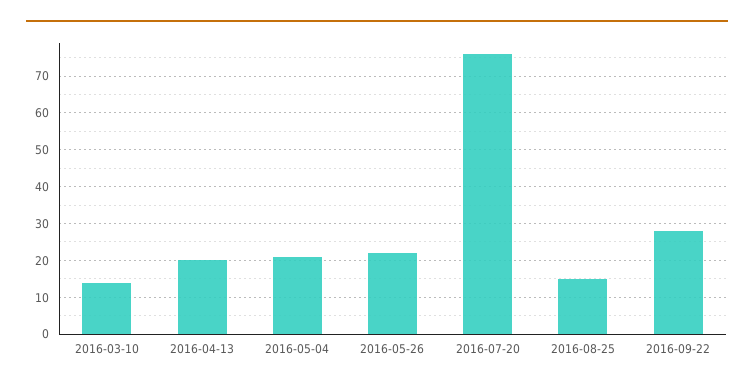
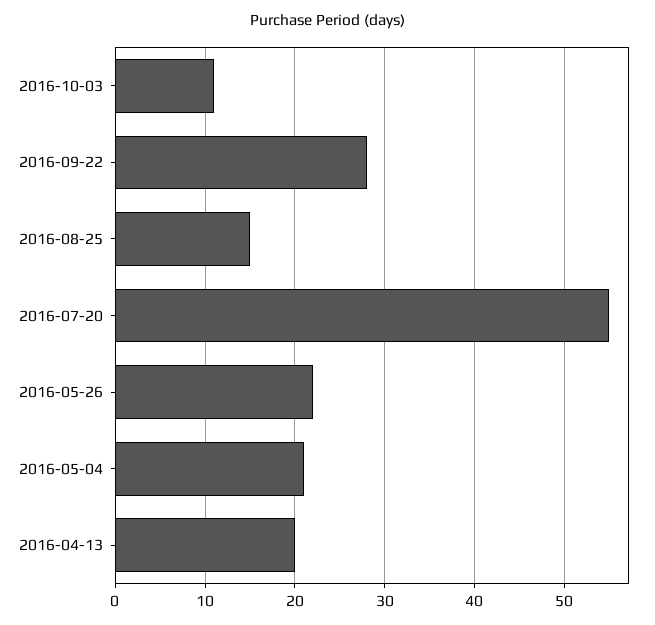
2016-03-10: 15 -> none
2016-07-20: 75 -> 55
2016-10-03: none -> 11

